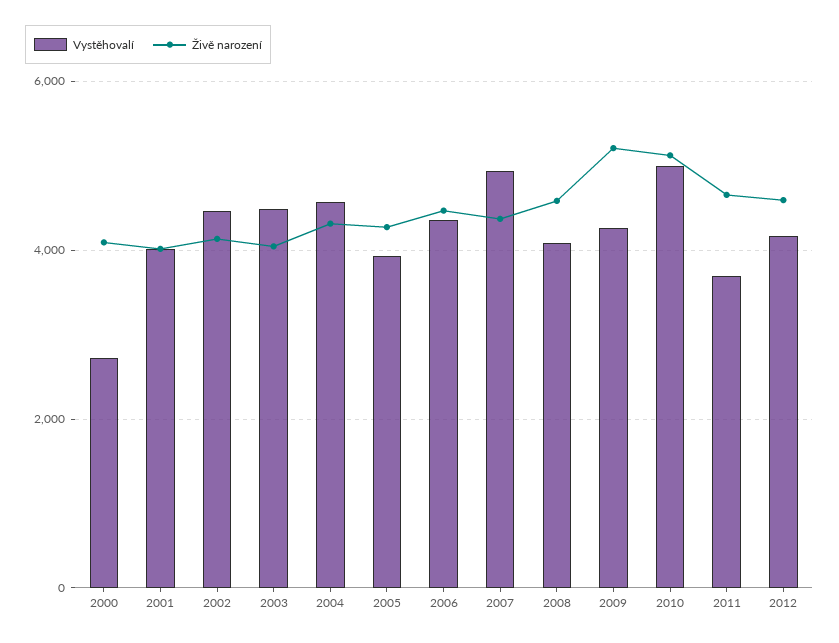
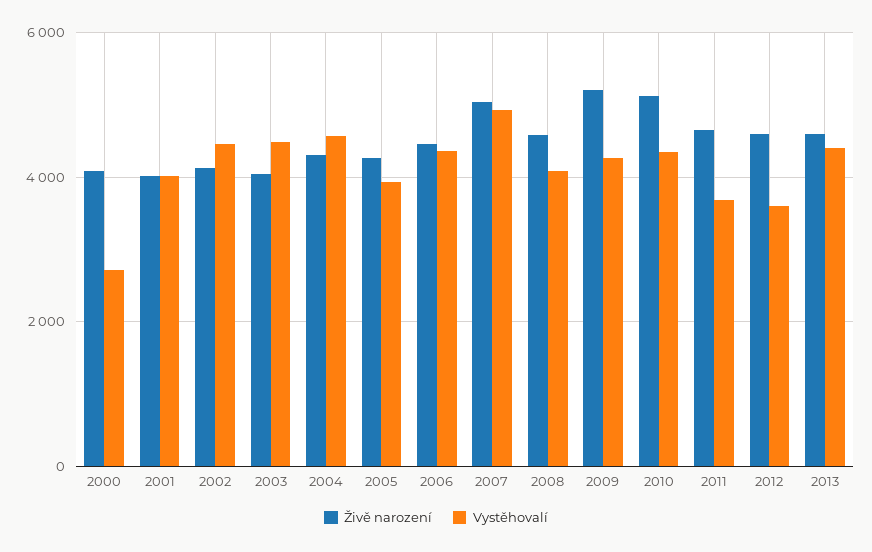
Živě narození, 2007: 4400 -> 5000
Vystěhovalí, 2010: 5000 -> 4400
Vystěhovalí, 2012: 4200 -> 3600
Živě narození, 2013: none -> 4600
Vystěhovalí, 2013: none -> 4400

